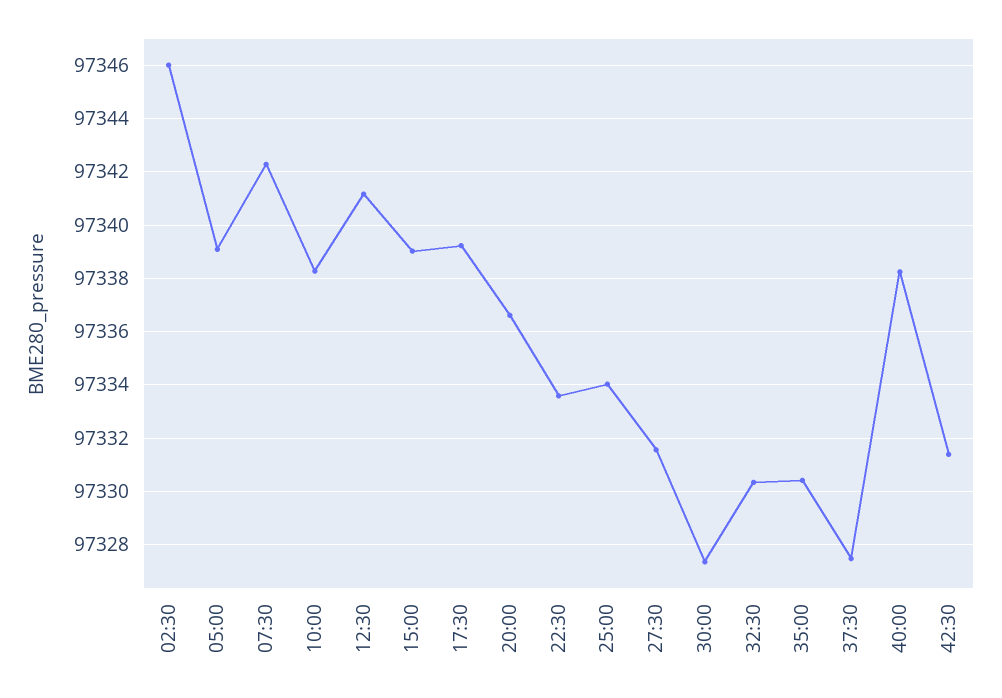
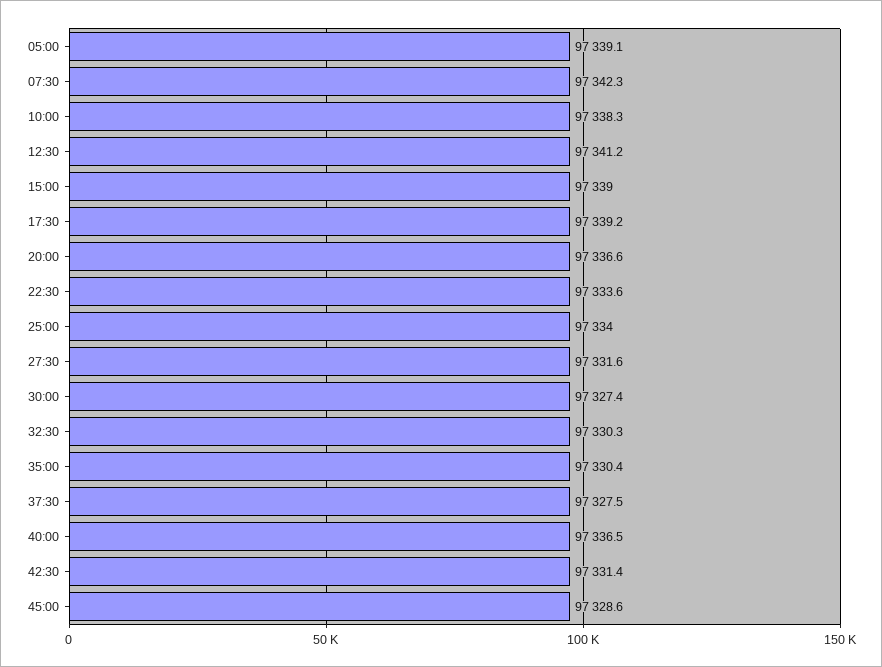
02:30: 97346 -> none
40:00: 97338.25 -> 97336.5
45:00: none -> 97328.6

